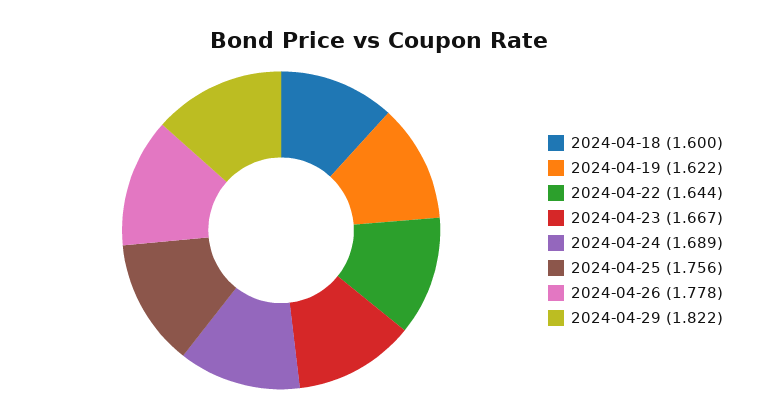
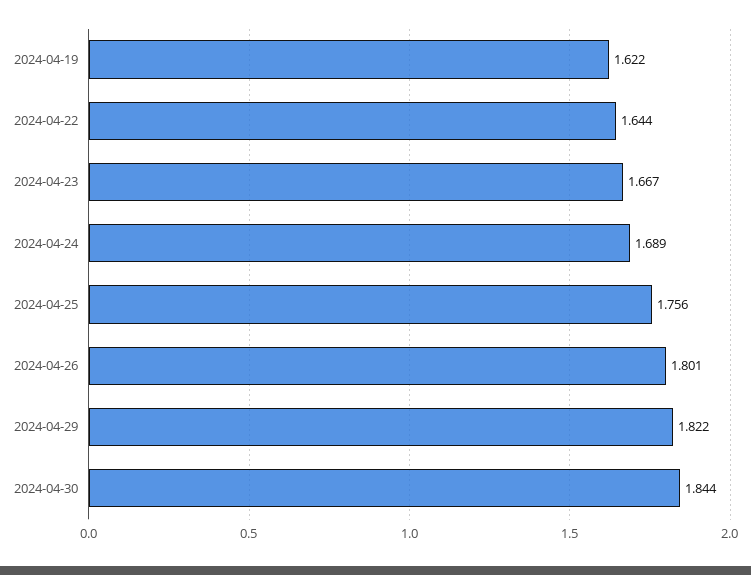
2024-04-18: 1.6 -> none
2024-04-26: 1.778 -> 1.801
2024-04-30: none -> 1.844

